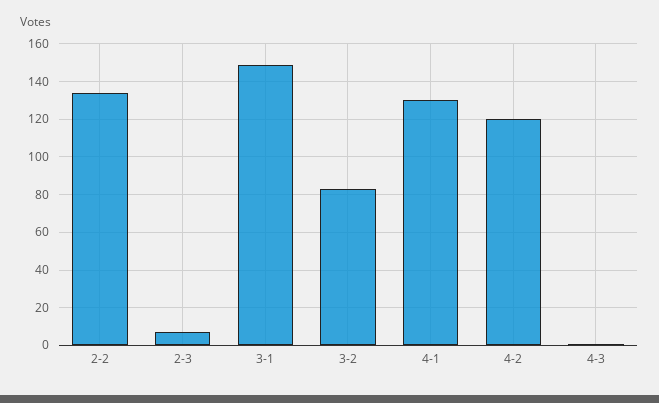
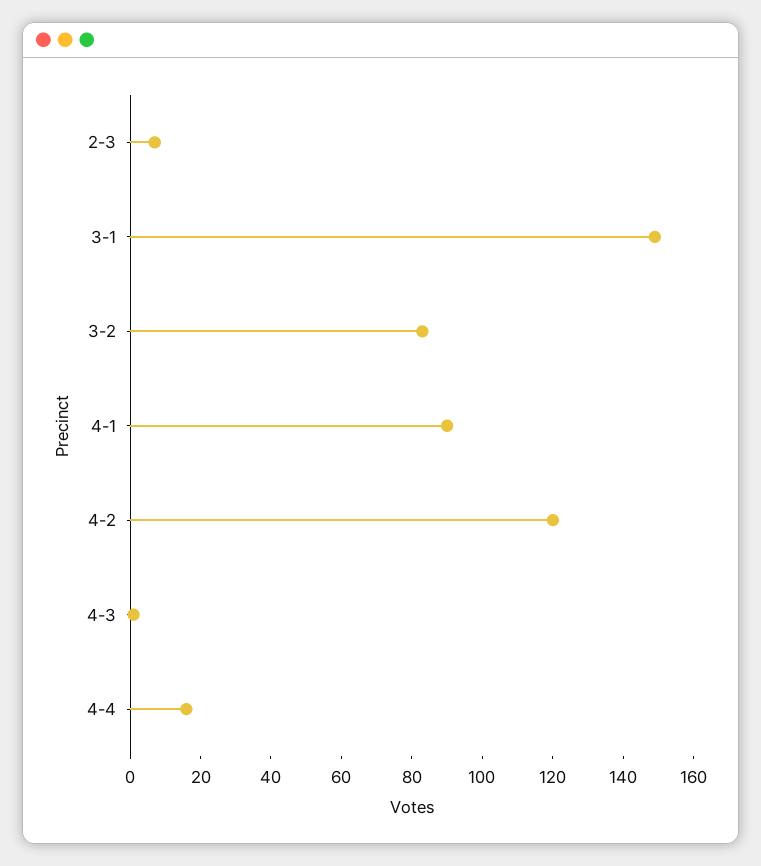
2-2: 135 -> none
4-1: 130 -> 90
4-4: none -> 15

